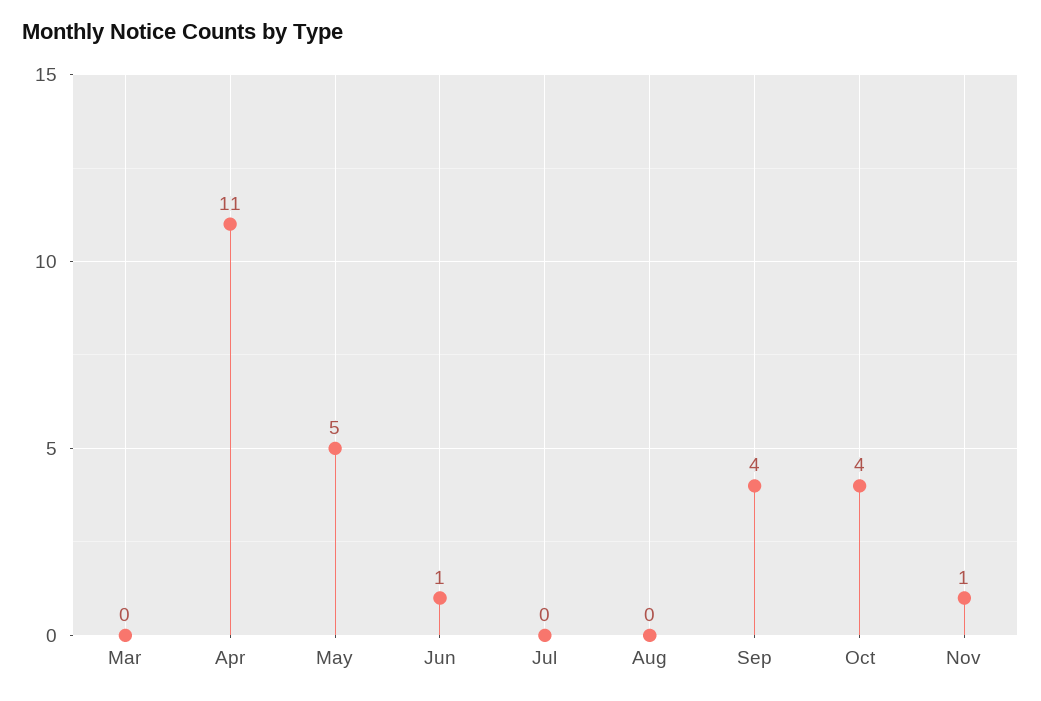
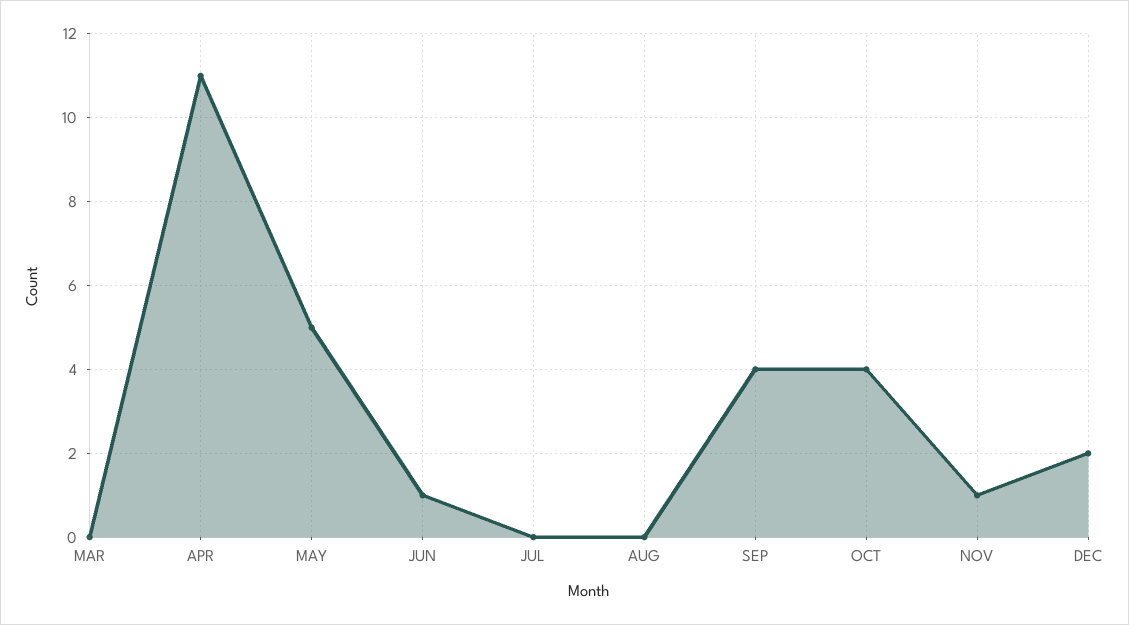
DEC: none -> 2

